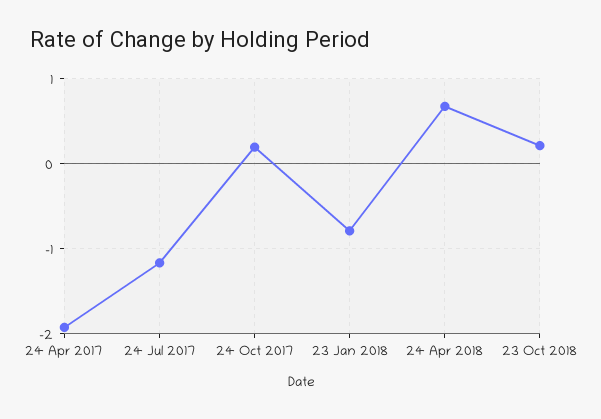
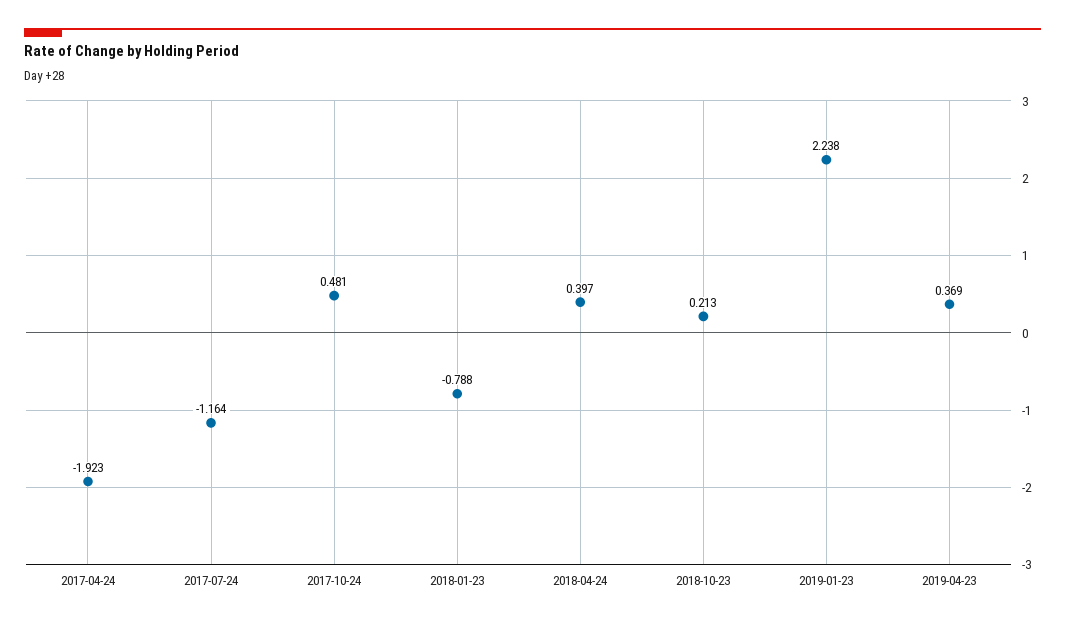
24 Oct 2017: 0.2 -> 0.481
24 Apr 2018: 0.7 -> 0.397
2019-01-23: none -> 2.238
2019-04-23: none -> 0.369

